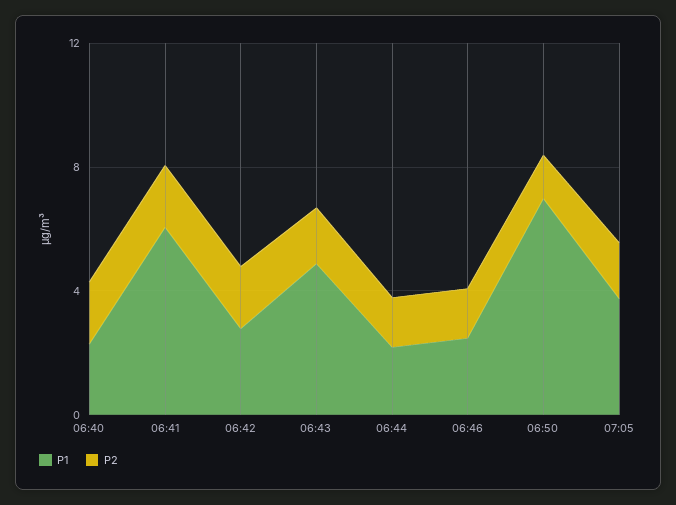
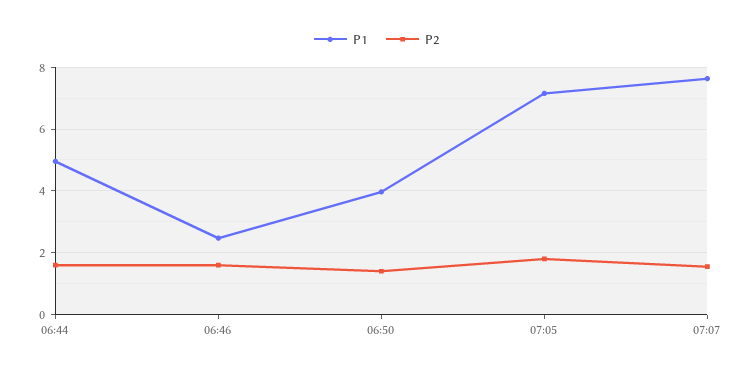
P1, 06:40: 2 -> none
P2, 06:40: 2 -> none
P1, 06:41: 6 -> none
P2, 06:41: 2 -> none
P1, 06:42: 3 -> none
P2, 06:42: 2 -> none
P1, 06:43: 5 -> none
P2, 06:43: 2 -> none
P1, 06:44: 2 -> 5
P1, 06:50: 7 -> 4
P1, 07:05: 4 -> 7.2
P1, 07:07: none -> 7.6
P2, 07:07: none -> 1.6

